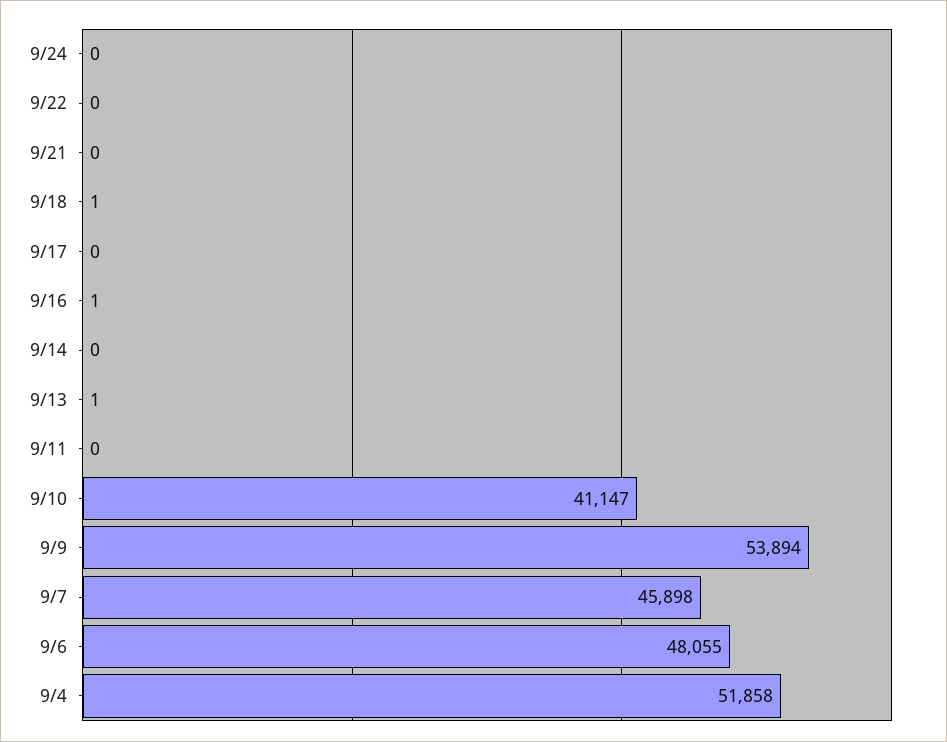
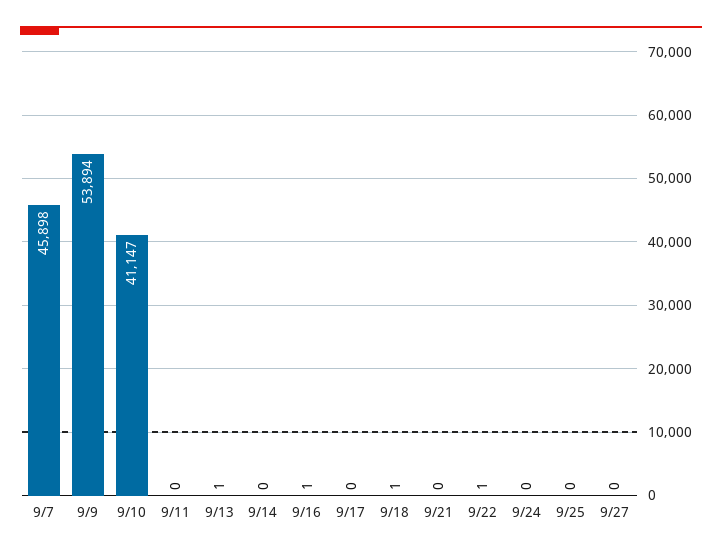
9/22: 0 -> 1
9/6: 48055 -> none
9/4: 51858 -> none
9/25: none -> 0
9/27: none -> 0

